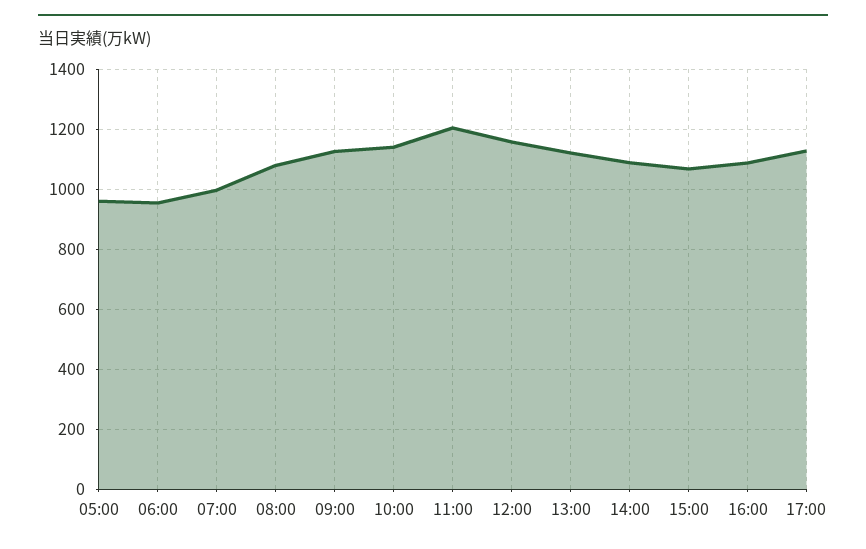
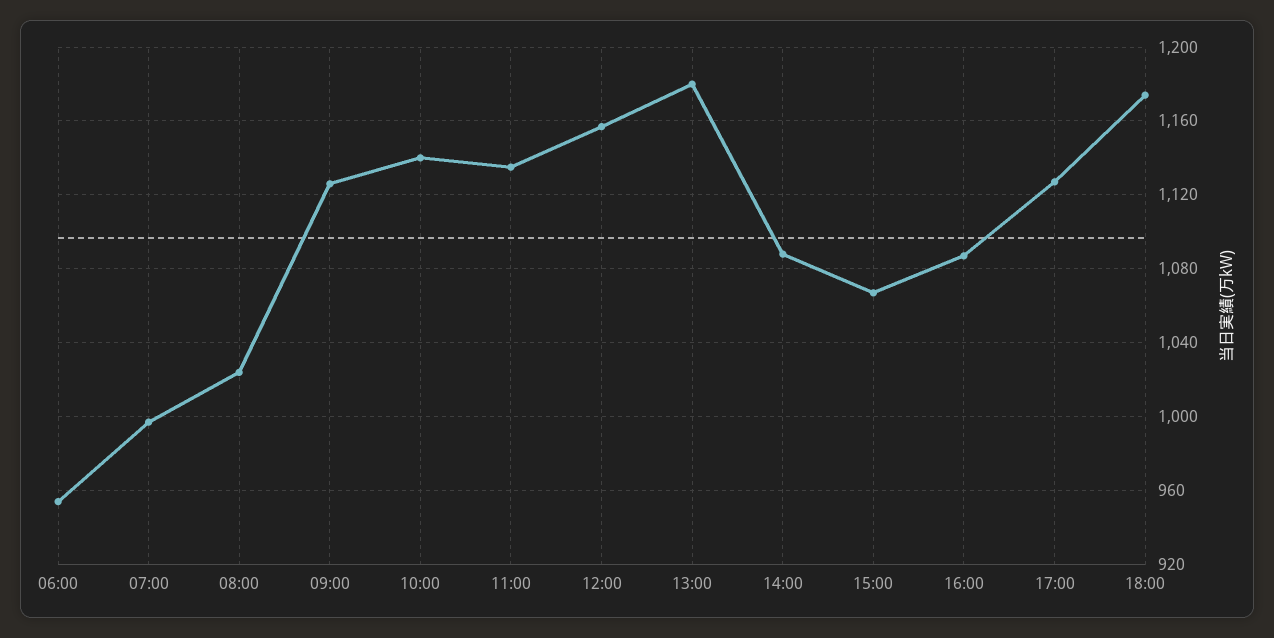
05:00: 960 -> none
08:00: 1080 -> 1025
11:00: 1200 -> 1135
13:00: 1120 -> 1180
18:00: none -> 1175

